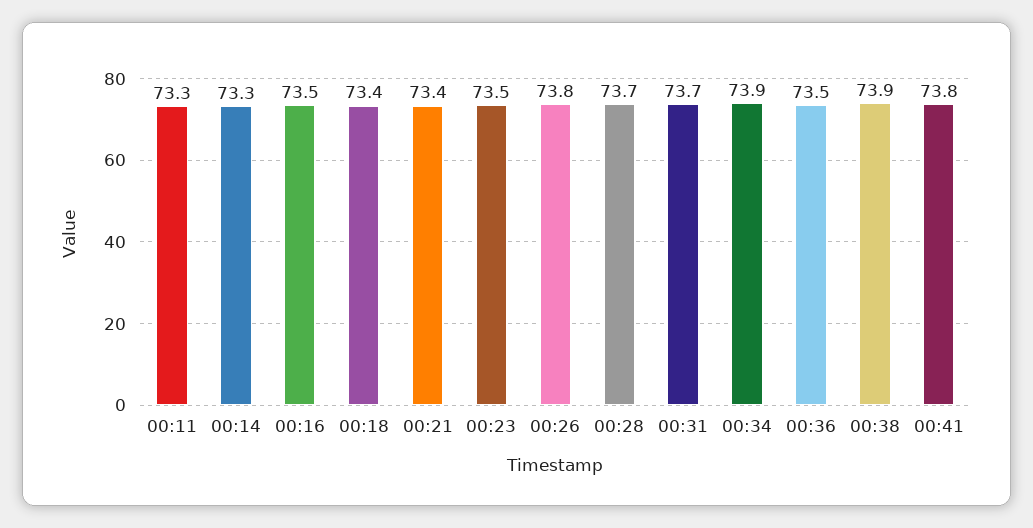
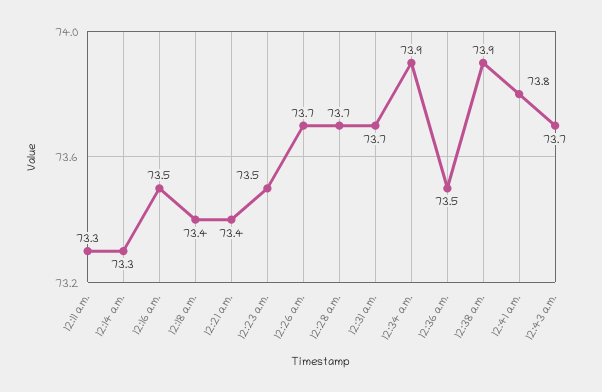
00:26: 73.8 -> 73.7
12:43 a.m.: none -> 73.7

